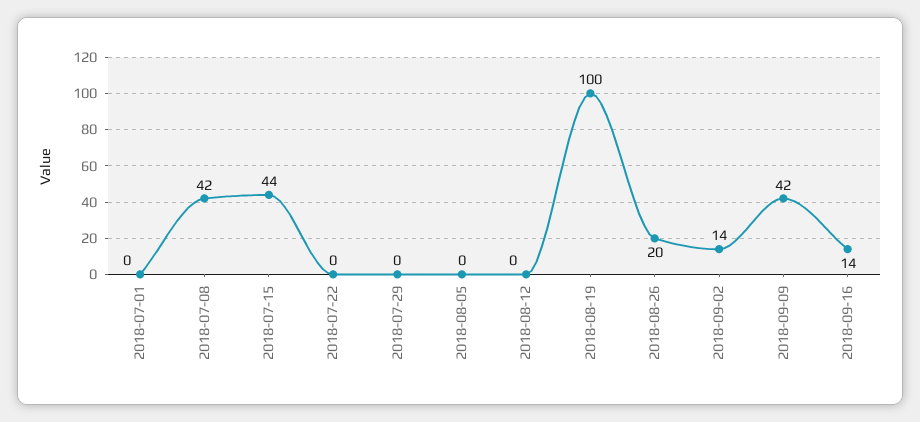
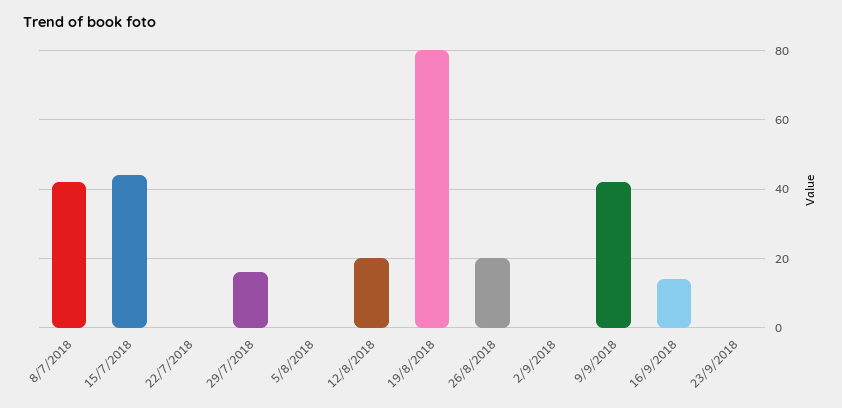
2018-07-01: 0 -> none
2018-07-29: 0 -> 15
2018-08-12: 0 -> 20
2018-08-19: 100 -> 80
2018-09-02: 14 -> 0
23/9/2018: none -> 0

